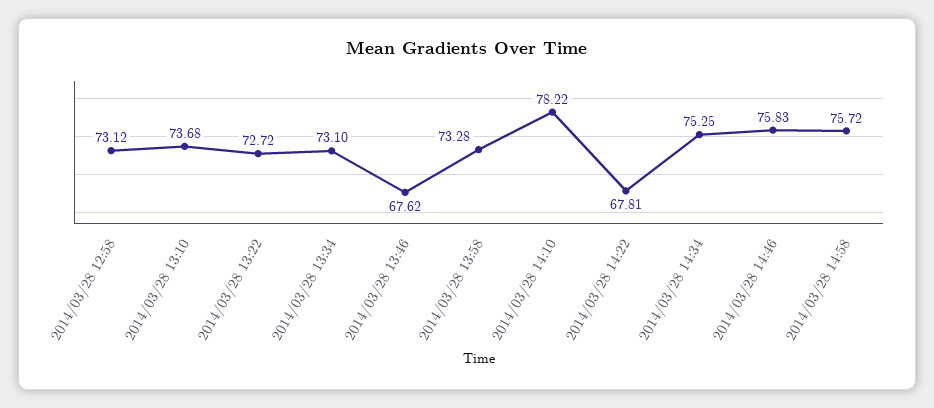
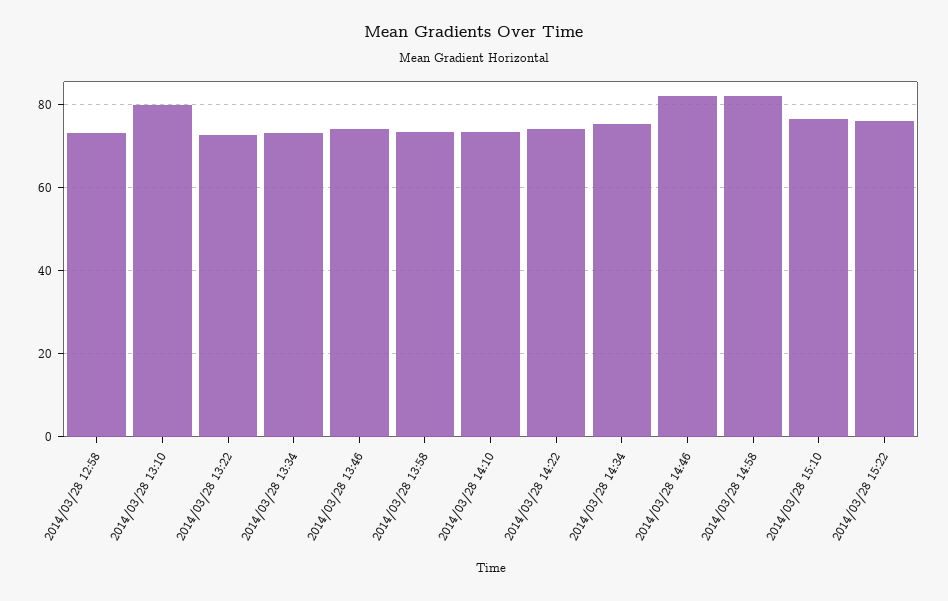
2014/03/28 13:10: 73.68 -> 80
2014/03/28 13:46: 67.62 -> 74
2014/03/28 14:10: 78.22 -> 74
2014/03/28 14:22: 67.81 -> 74
2014/03/28 14:46: 75.83 -> 82
2014/03/28 14:58: 75.72 -> 82
2014/03/28 15:10: none -> 76
2014/03/28 15:22: none -> 76

